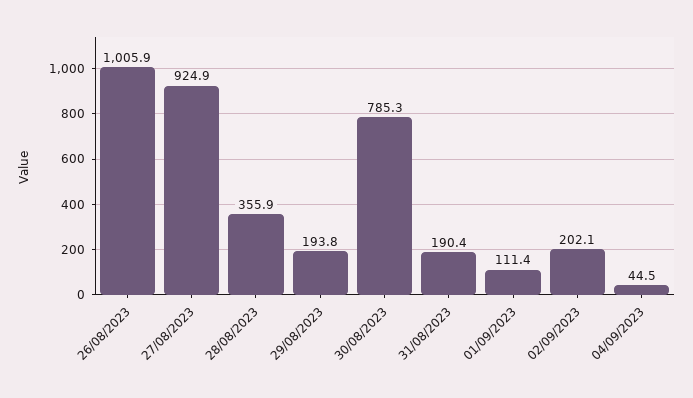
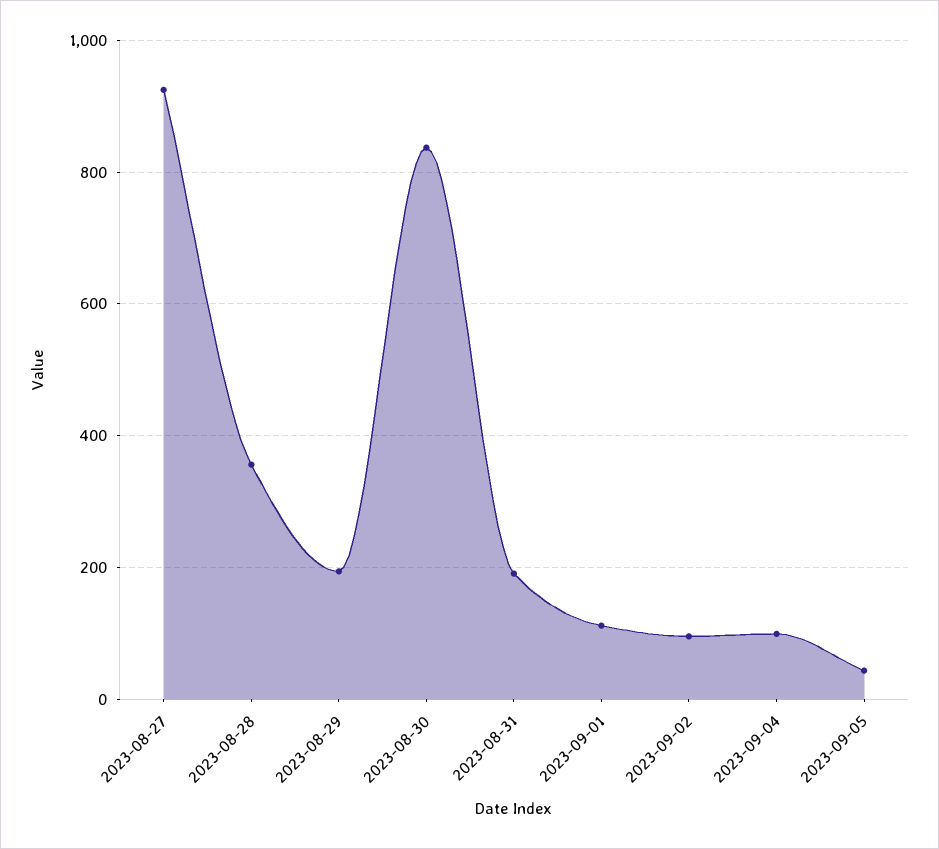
26/08/2023: 1005.9 -> none
30/08/2023: 785.3 -> 840
02/09/2023: 202.1 -> 100
04/09/2023: 44.5 -> 100
2023-09-05: none -> 40

